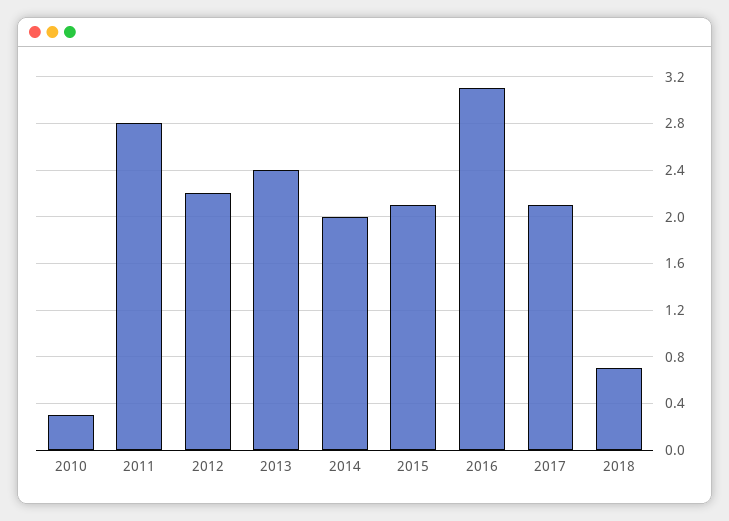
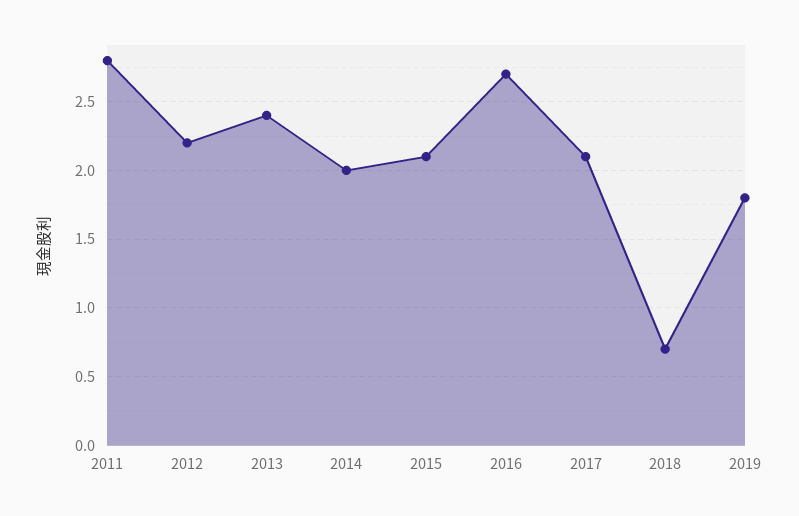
2010: 0.3 -> none
2016: 3.1 -> 2.7
2019: none -> 1.8

